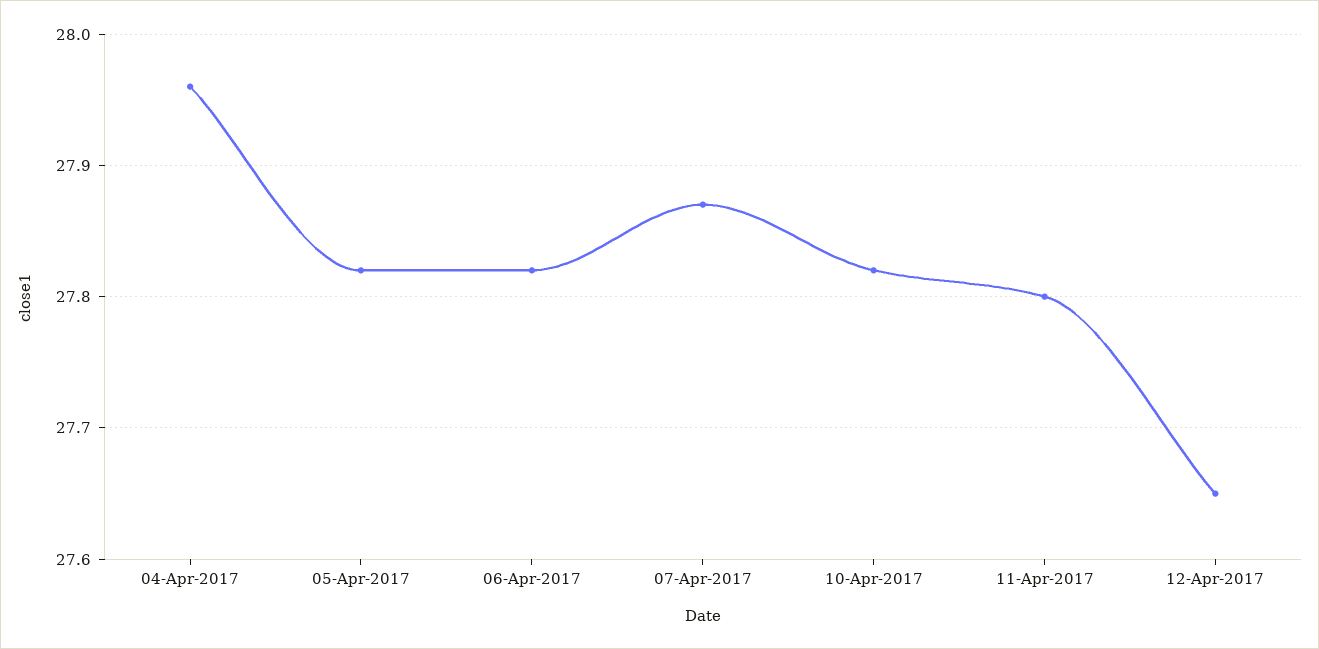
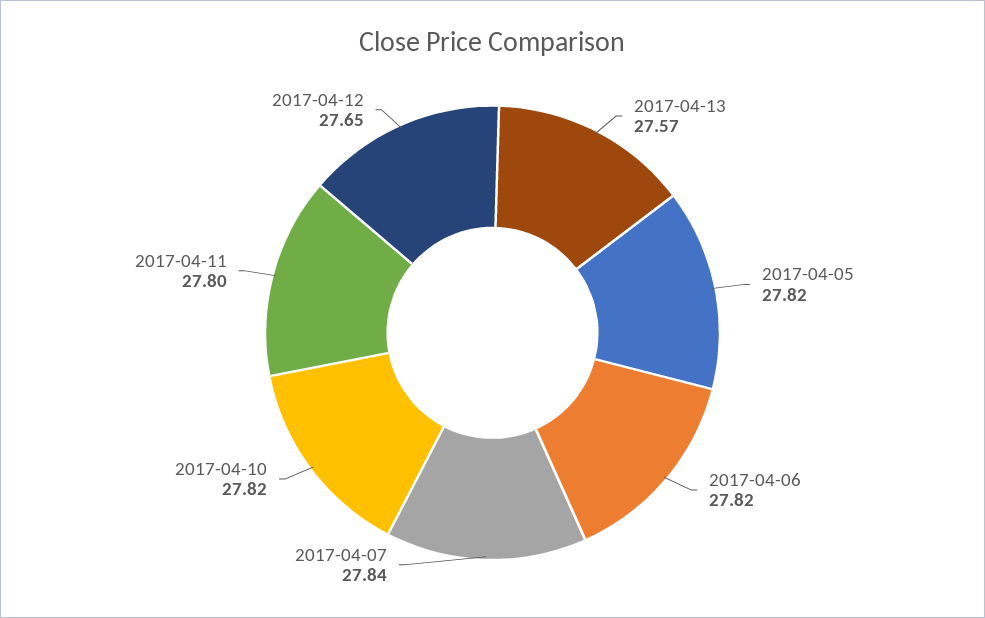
04-Apr-2017: 27.96 -> none
07-Apr-2017: 27.87 -> 27.84
2017-04-13: none -> 27.57

